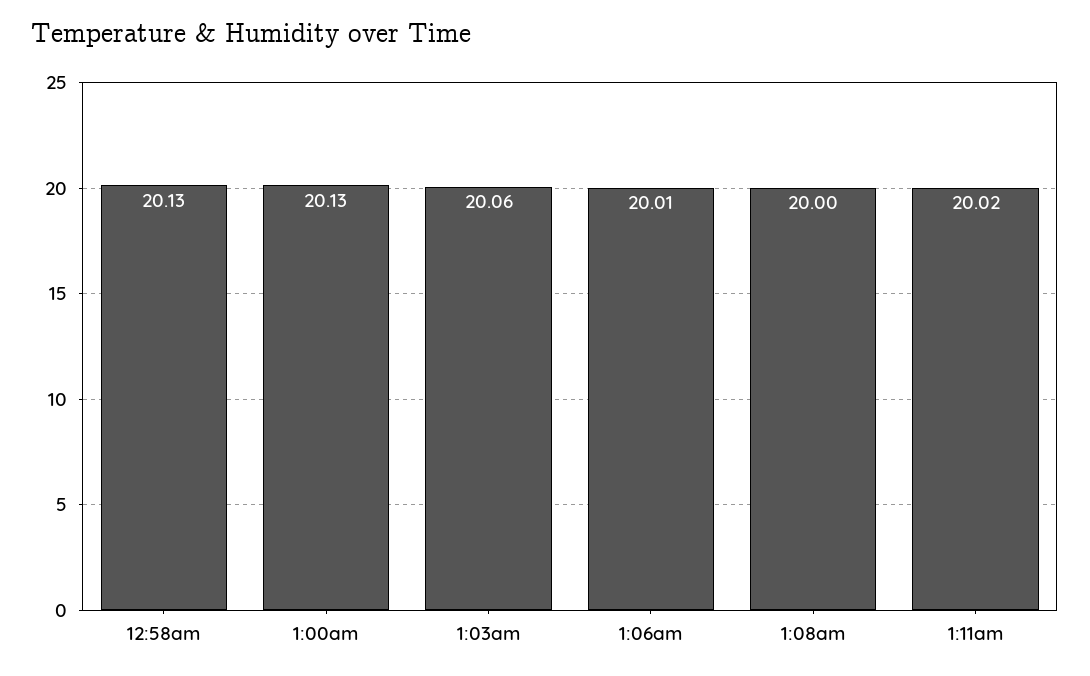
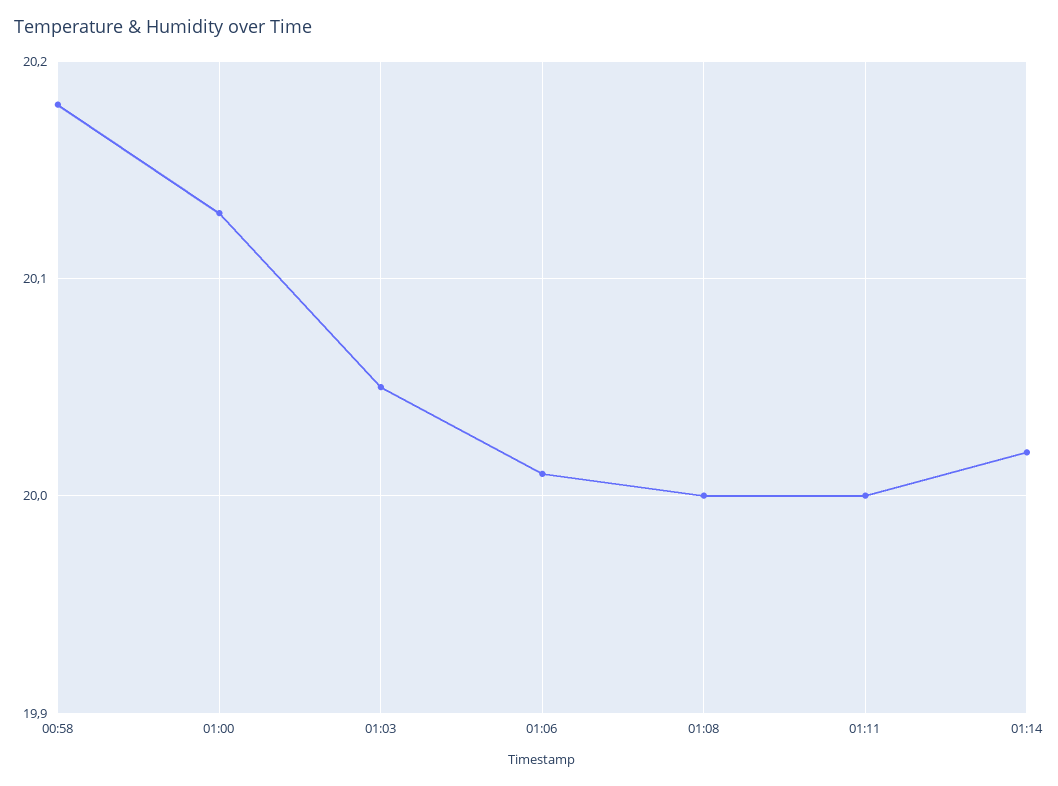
12:58am: 20.13 -> 20.18
1:03am: 20.06 -> 20.05
1:11am: 20.02 -> 20
01:14: none -> 20.02

